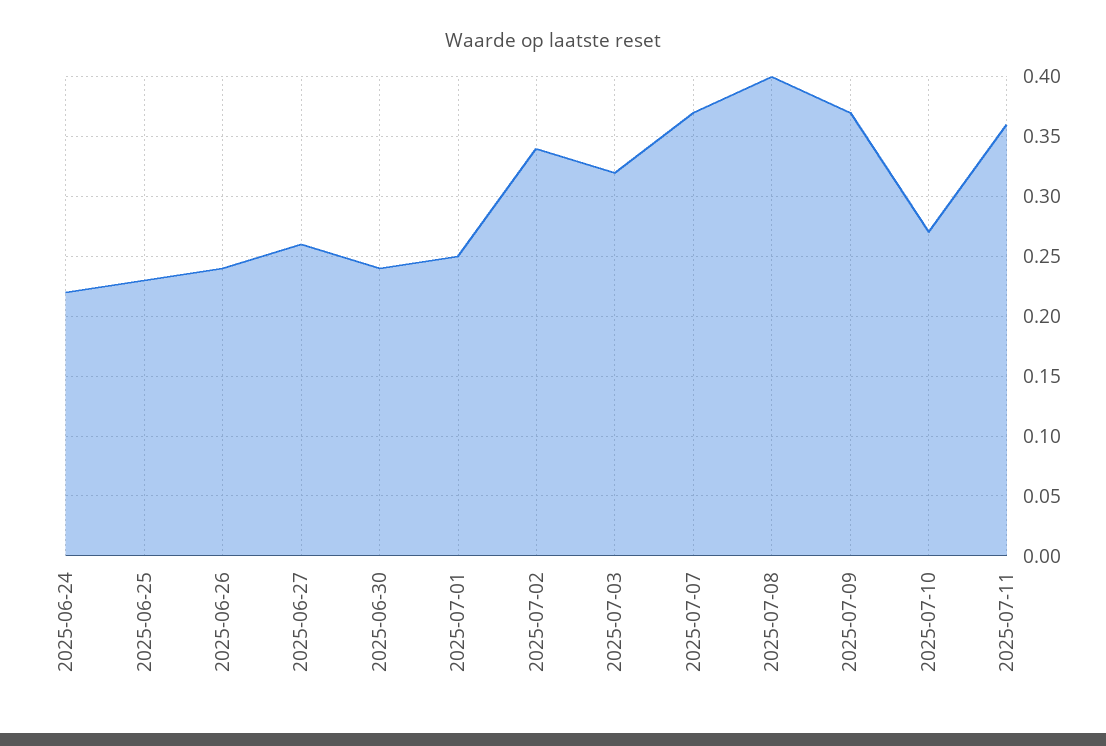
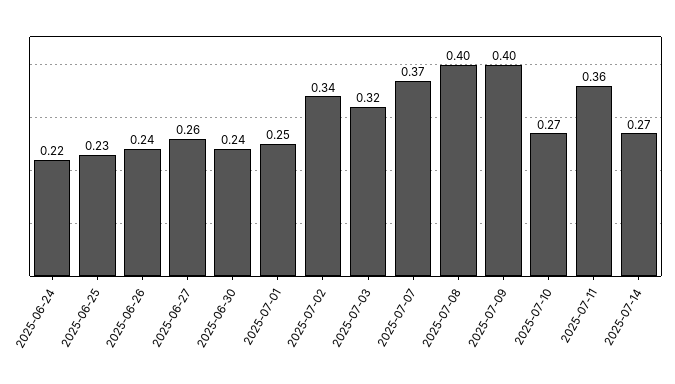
2025-07-09: 0.37 -> 0.4
2025-07-14: none -> 0.27

